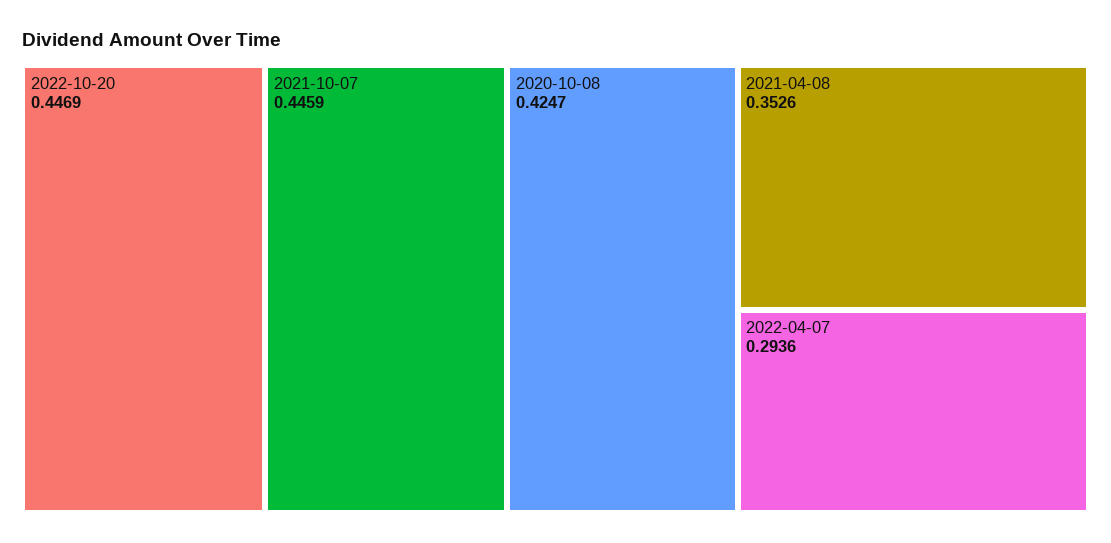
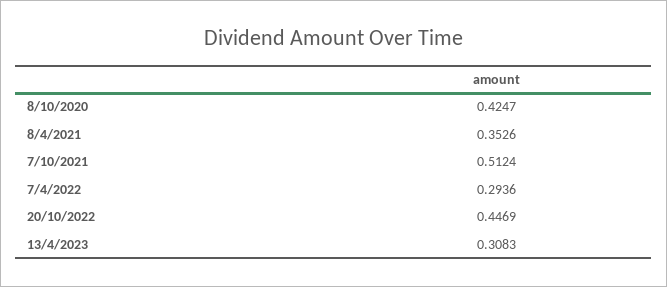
2021-10-07: 0.4459 -> 0.5124
13/4/2023: none -> 0.3083

